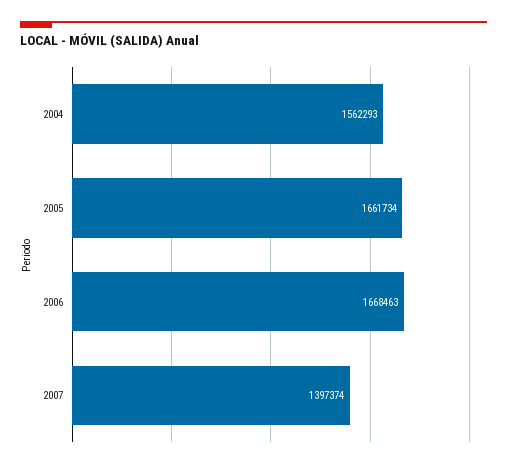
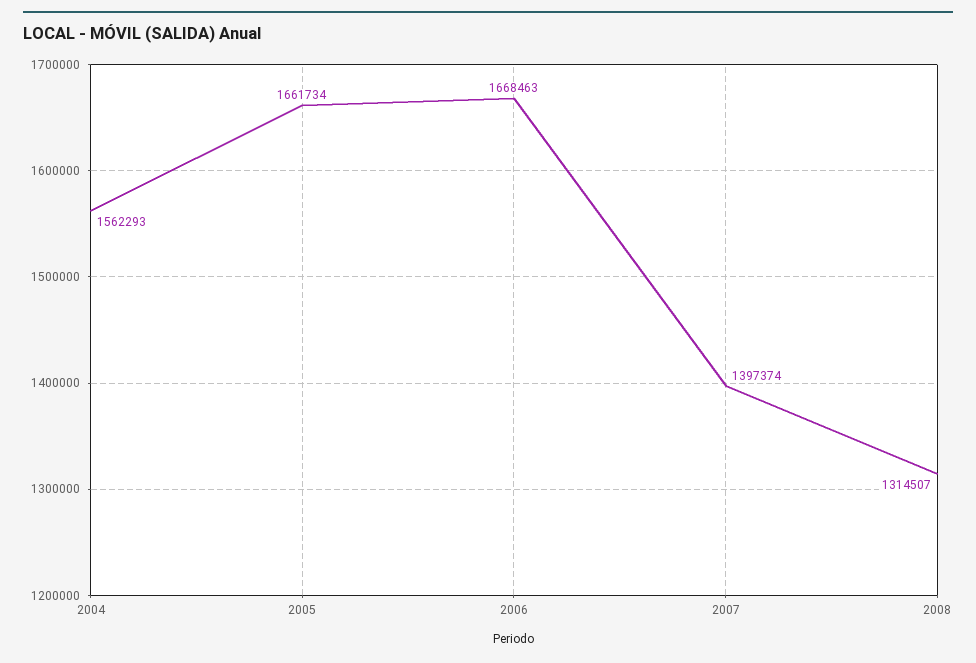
2008: none -> 1314507

